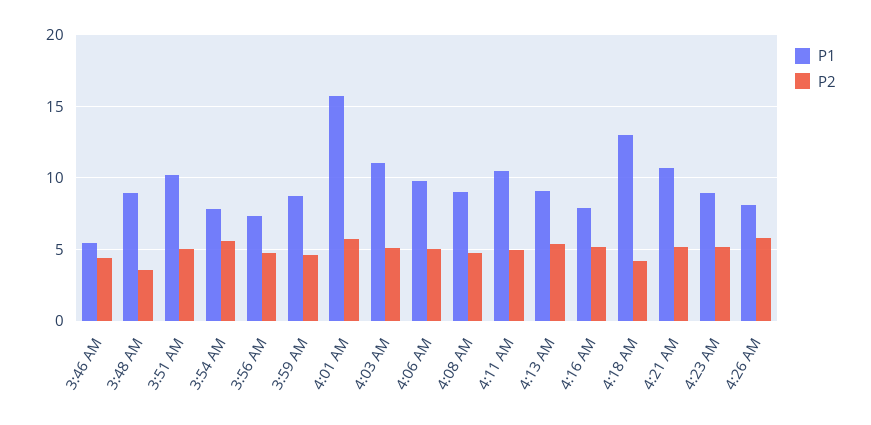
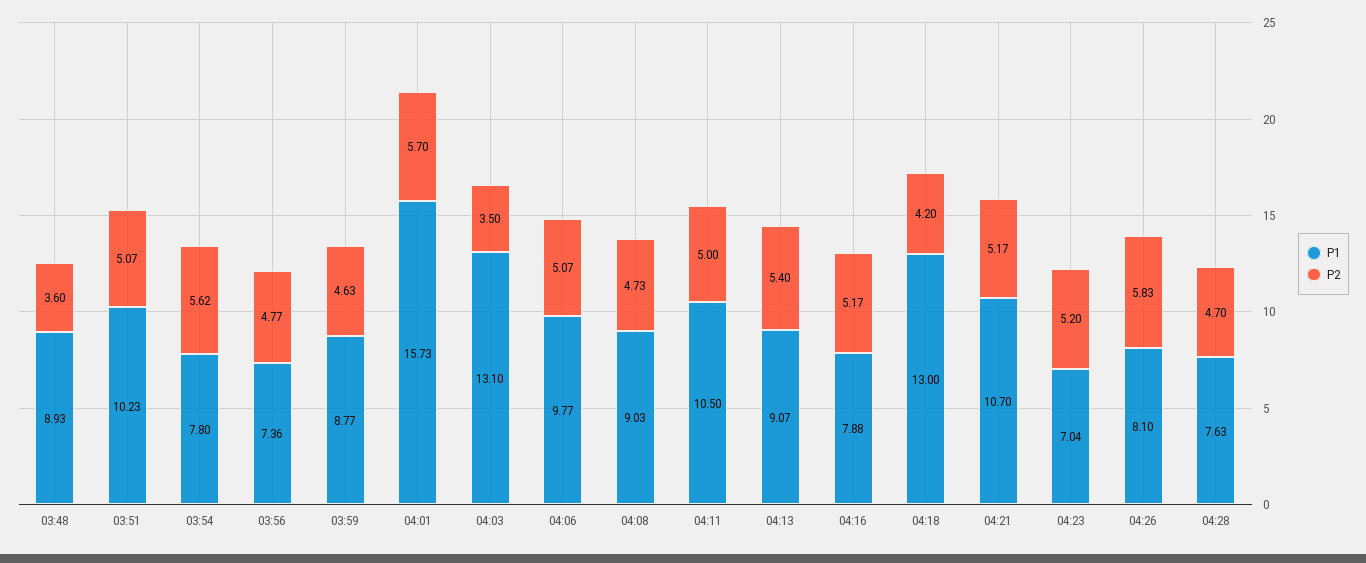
P1, 3:46 AM: 5.5 -> none
P2, 3:46 AM: 4.5 -> none
P1, 4:03 AM: 11 -> 13.1
P2, 4:03 AM: 5 -> 3.5
P1, 4:23 AM: 9 -> 7.04
P1, 04:28: none -> 7.63
P2, 04:28: none -> 4.7

